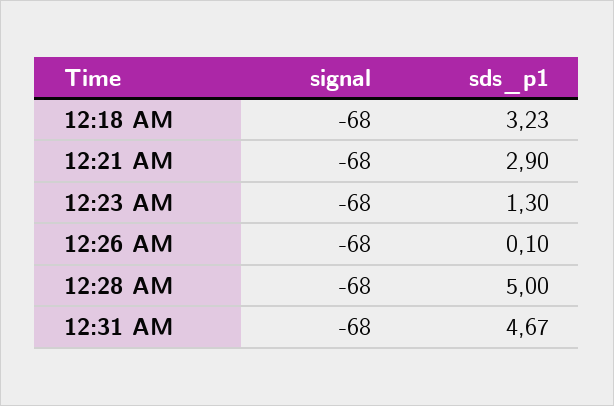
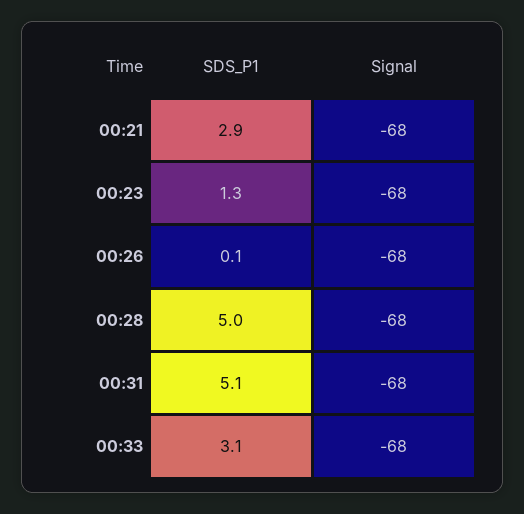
signal, 12:18 AM: -68 -> none
sds_p1, 12:18 AM: 3.23 -> none
sds_p1, 12:31 AM: 4.67 -> 5.1
sds_p1, 00:33: none -> 3.1
signal, 00:33: none -> -68

